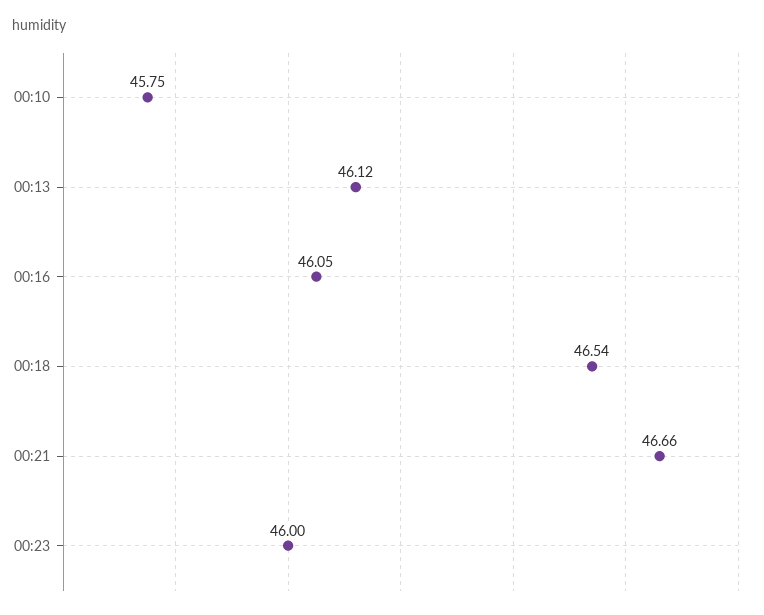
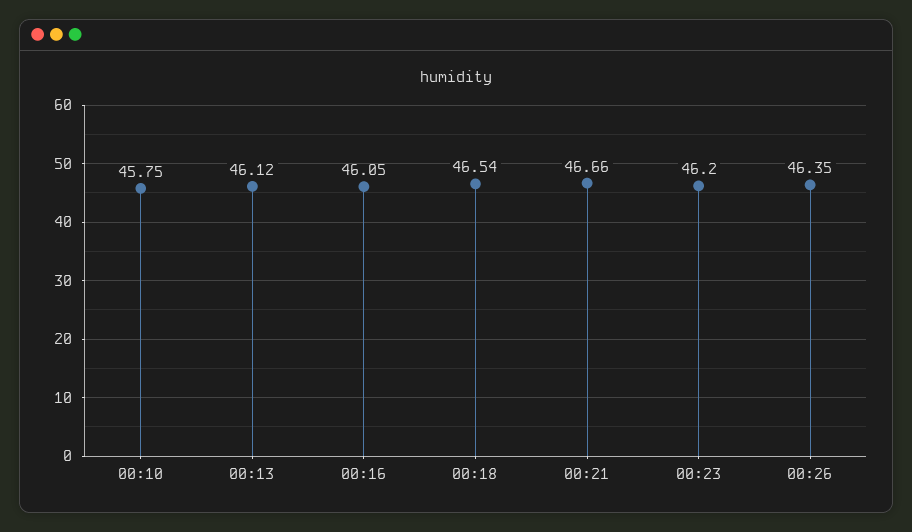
00:23: 46 -> 46.2
00:26: none -> 46.35

